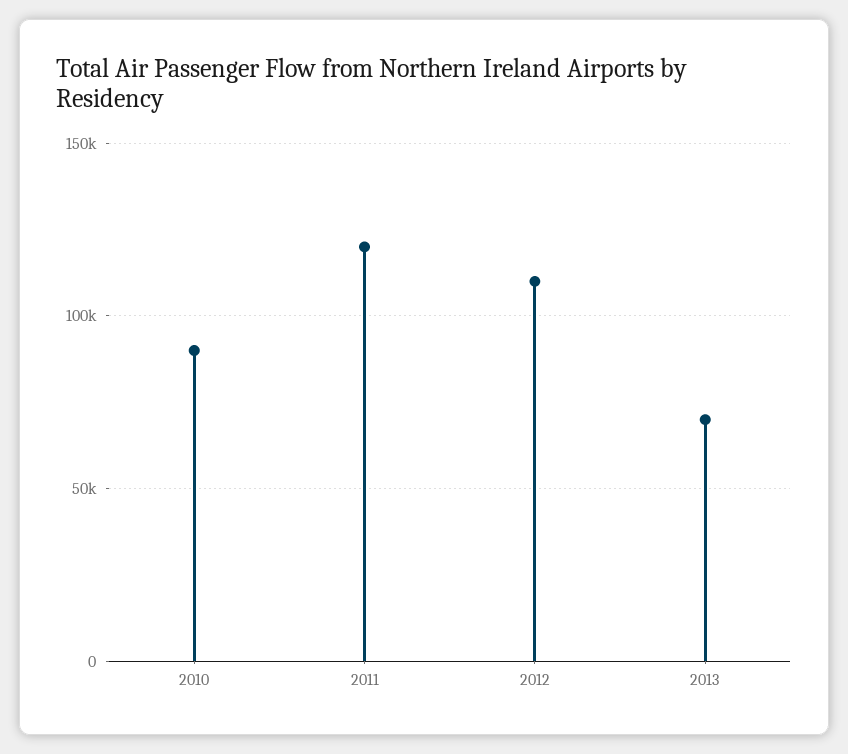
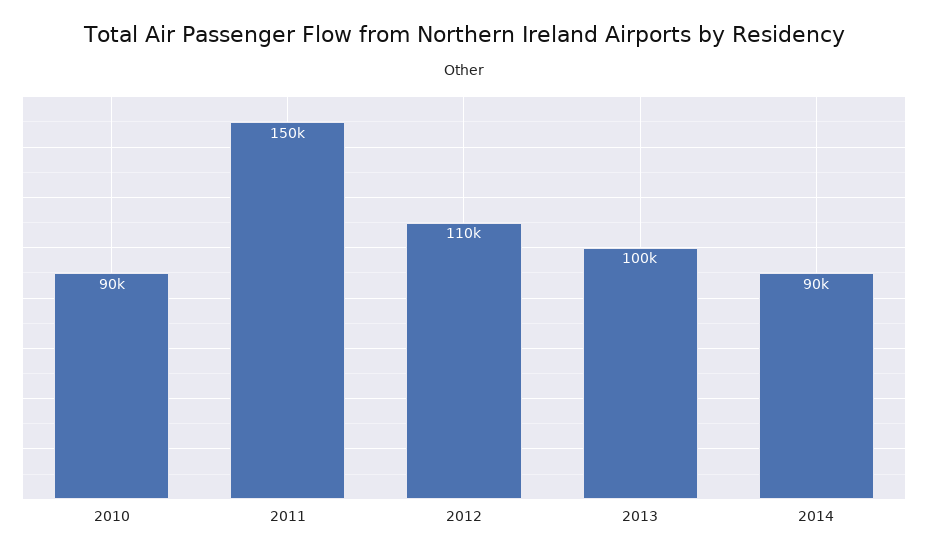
2011: 120000 -> 150000
2013: 70000 -> 100000
2014: none -> 90000

